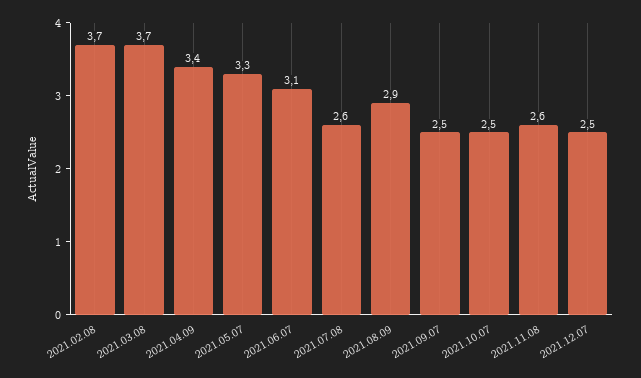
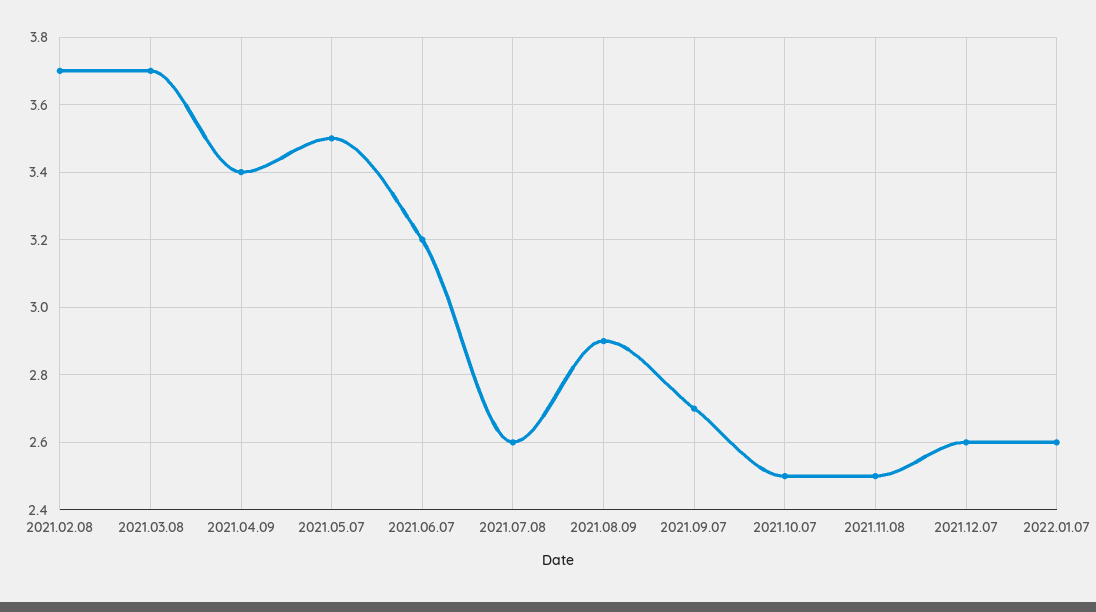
2021.05.07: 3.3 -> 3.5
2021.06.07: 3.1 -> 3.2
2021.09.07: 2.5 -> 2.7
2021.11.08: 2.6 -> 2.5
2021.12.07: 2.5 -> 2.6
2022.01.07: none -> 2.6

